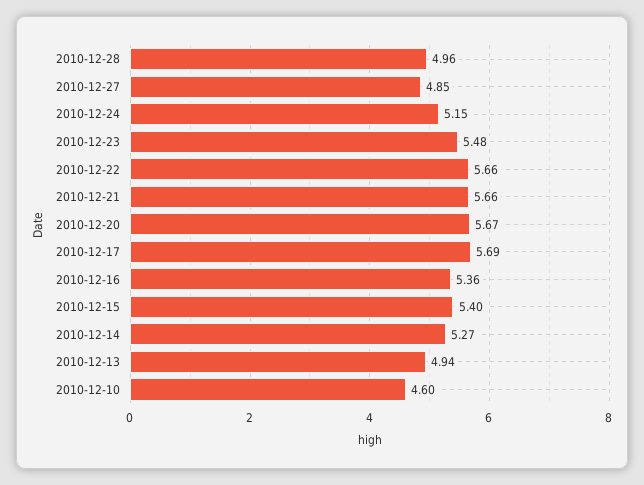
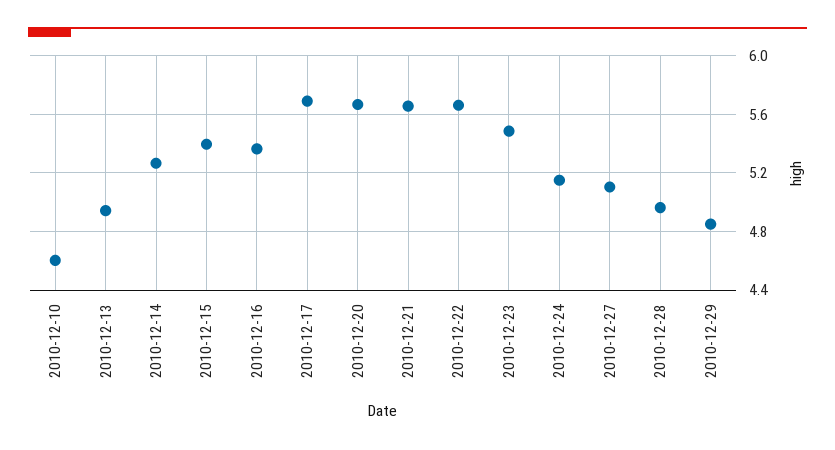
2010-12-27: 4.85 -> 5.1
2010-12-29: none -> 4.85

